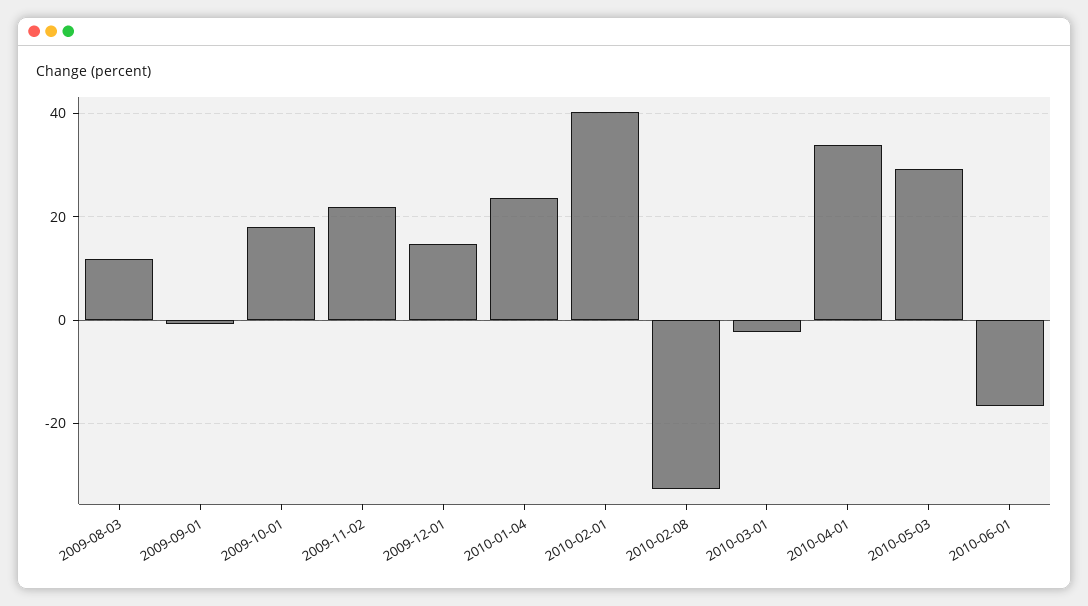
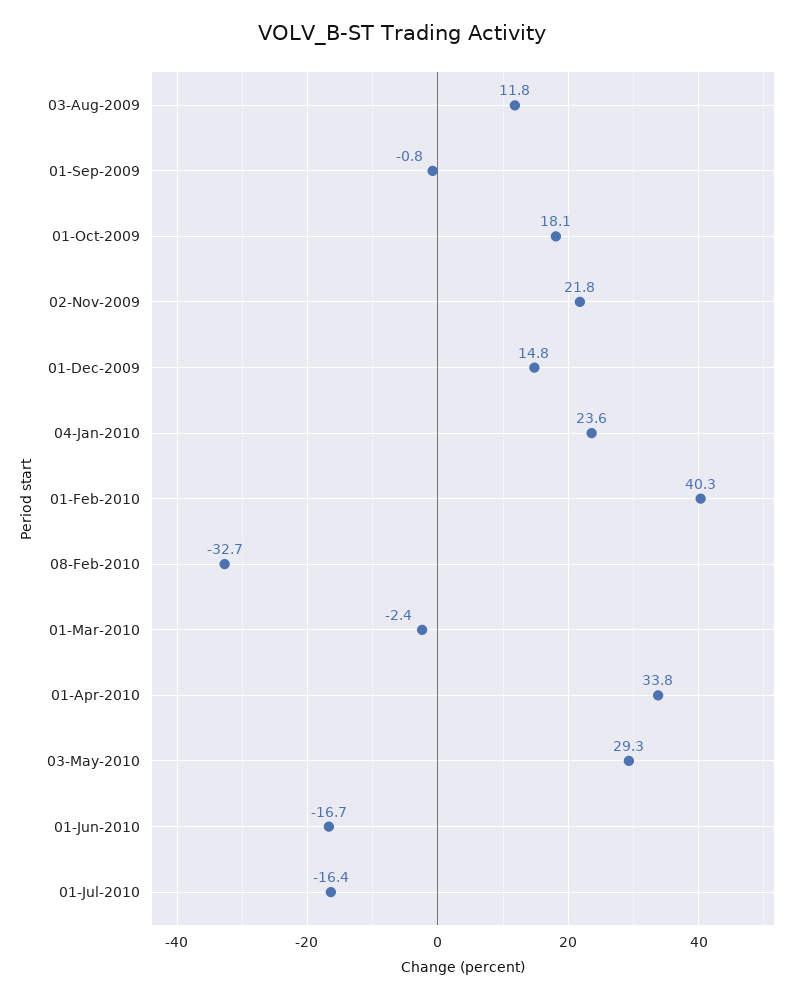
01-Jul-2010: none -> -16.4

